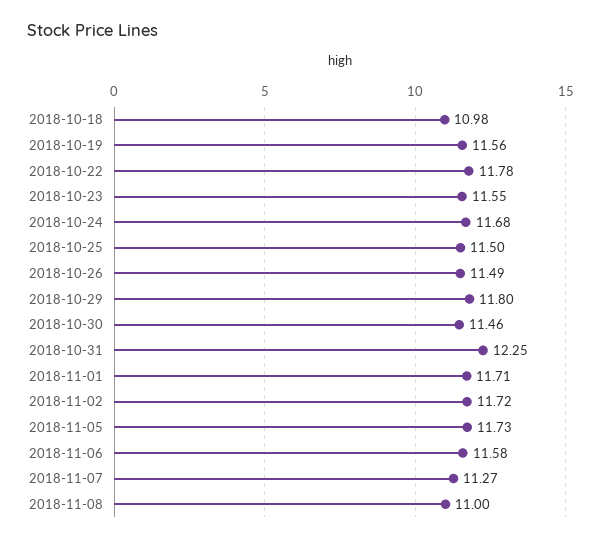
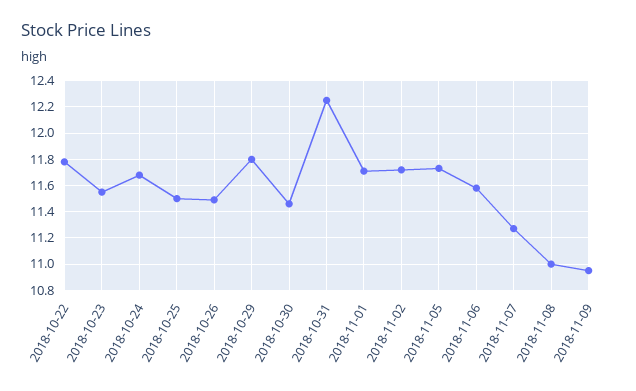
2018-10-18: 10.98 -> none
2018-10-19: 11.56 -> none
2018-11-09: none -> 10.95

